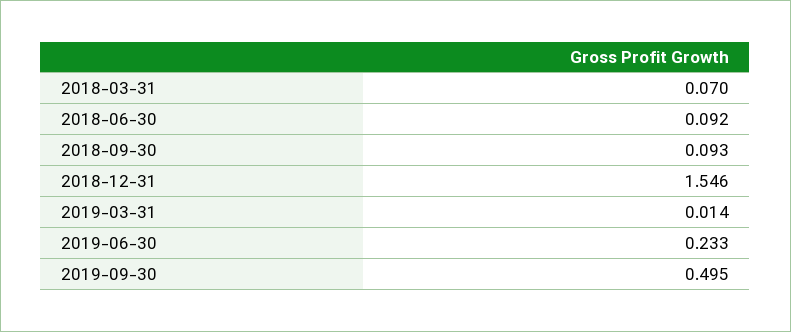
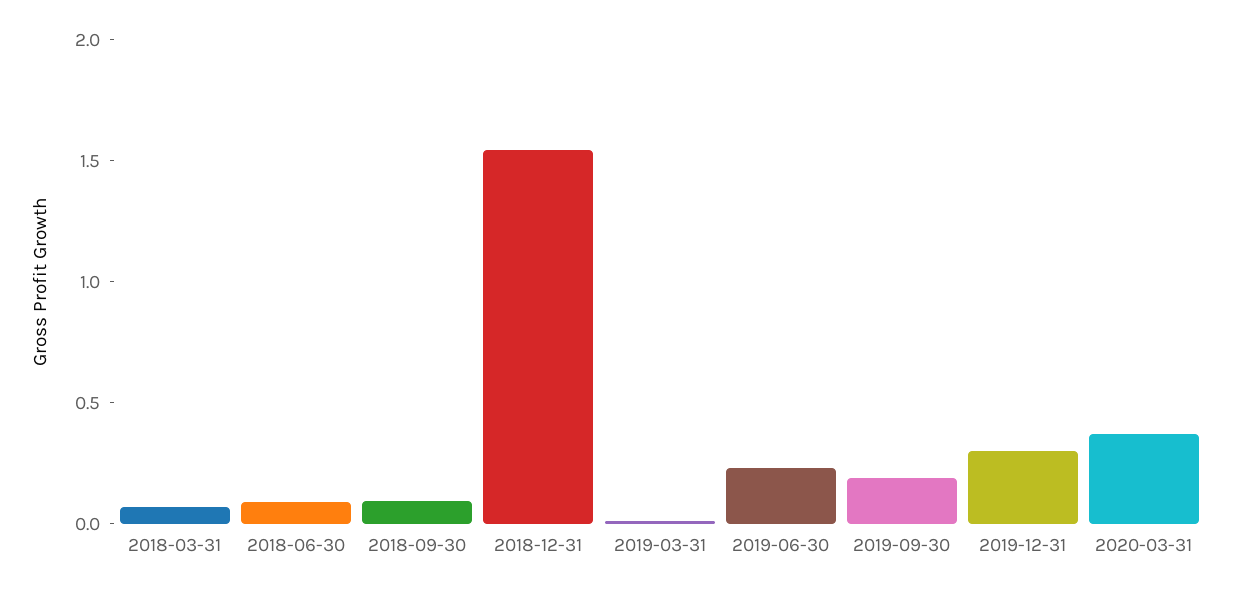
2019-09-30: 0.495 -> 0.2
2019-12-31: none -> 0.3
2020-03-31: none -> 0.4

